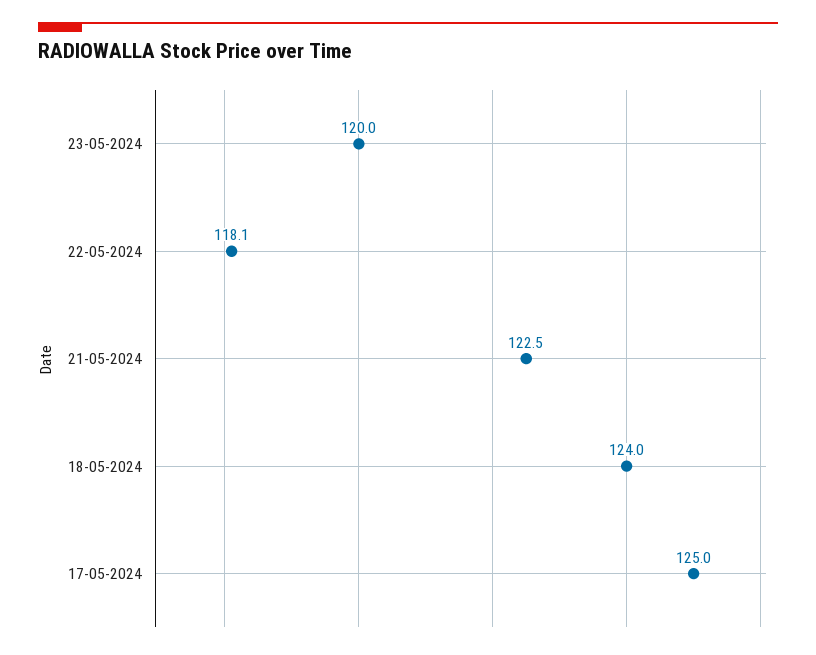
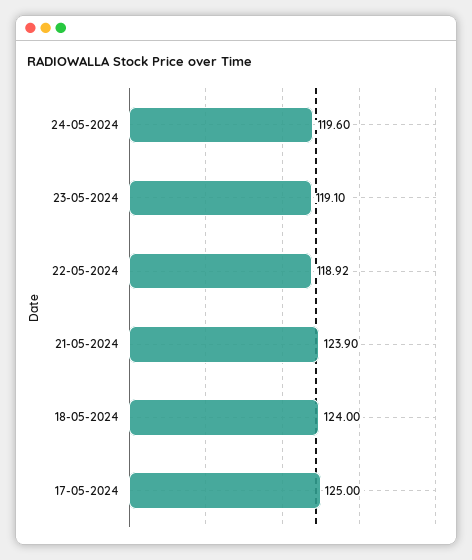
23-05-2024: 120 -> 119.1
22-05-2024: 118.1 -> 118.92
21-05-2024: 122.5 -> 123.9
24-05-2024: none -> 119.6

